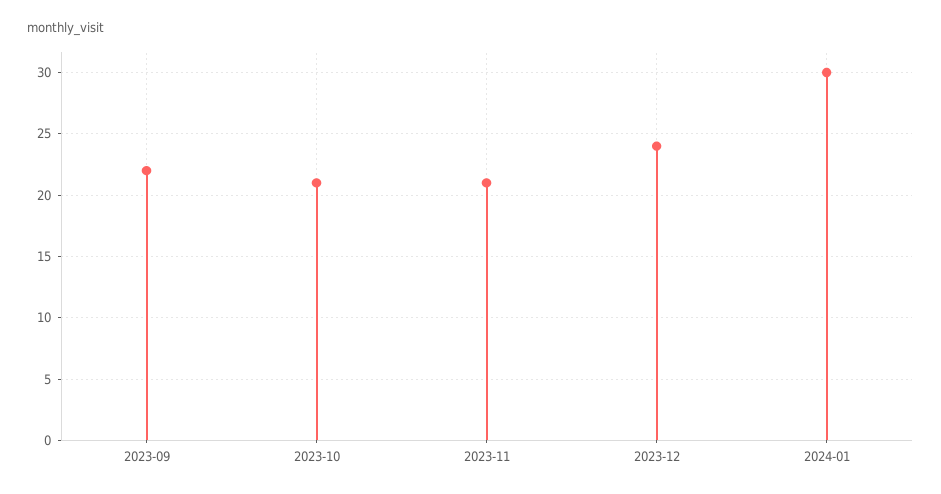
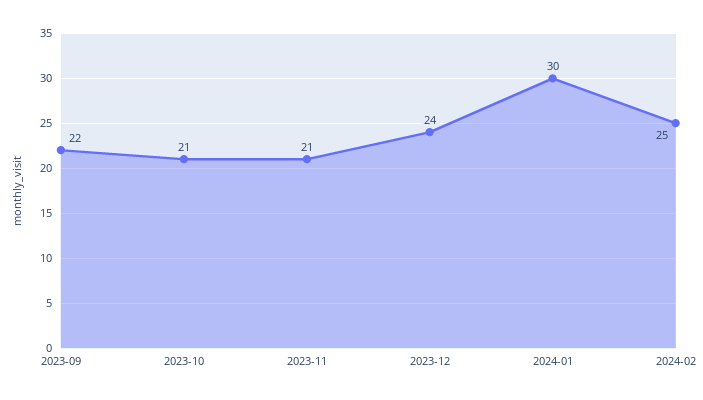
2024-02: none -> 25

